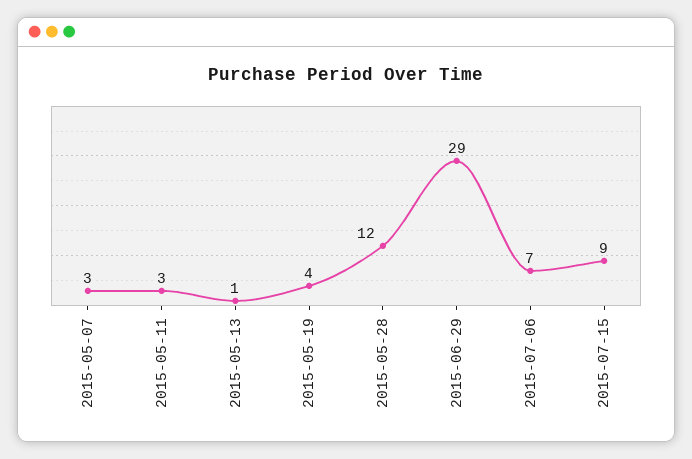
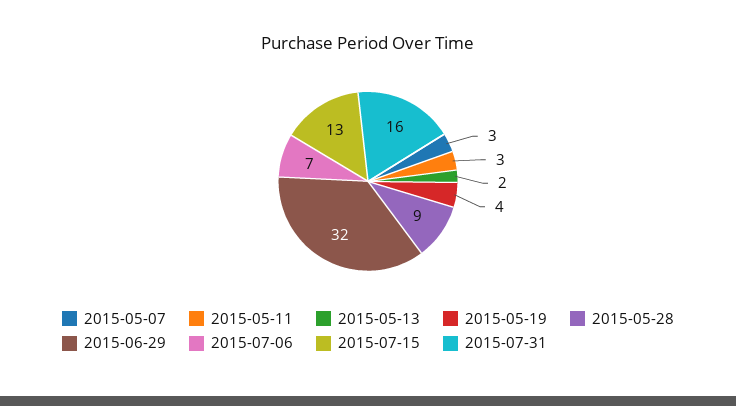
2015-05-13: 1 -> 2
2015-05-28: 12 -> 9
2015-06-29: 29 -> 32
2015-07-15: 9 -> 13
2015-07-31: none -> 16

